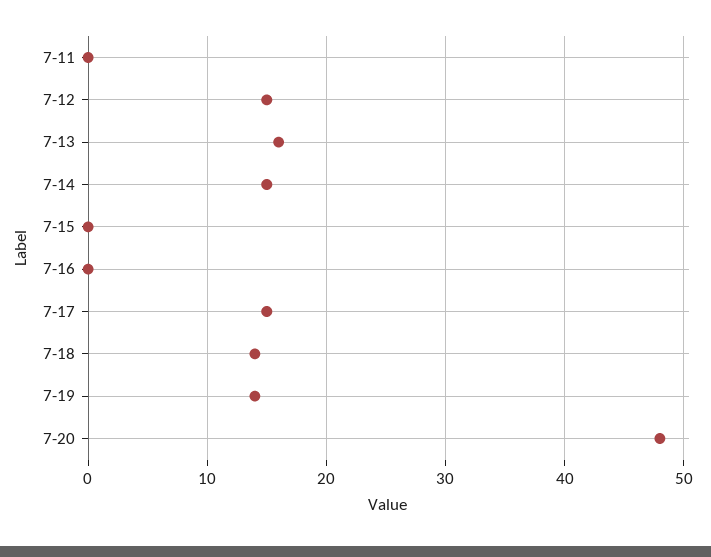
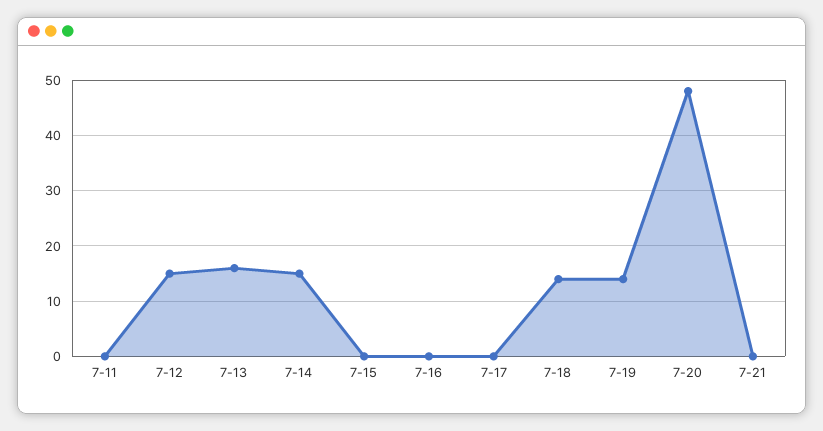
7-17: 15 -> 0
7-21: none -> 0

